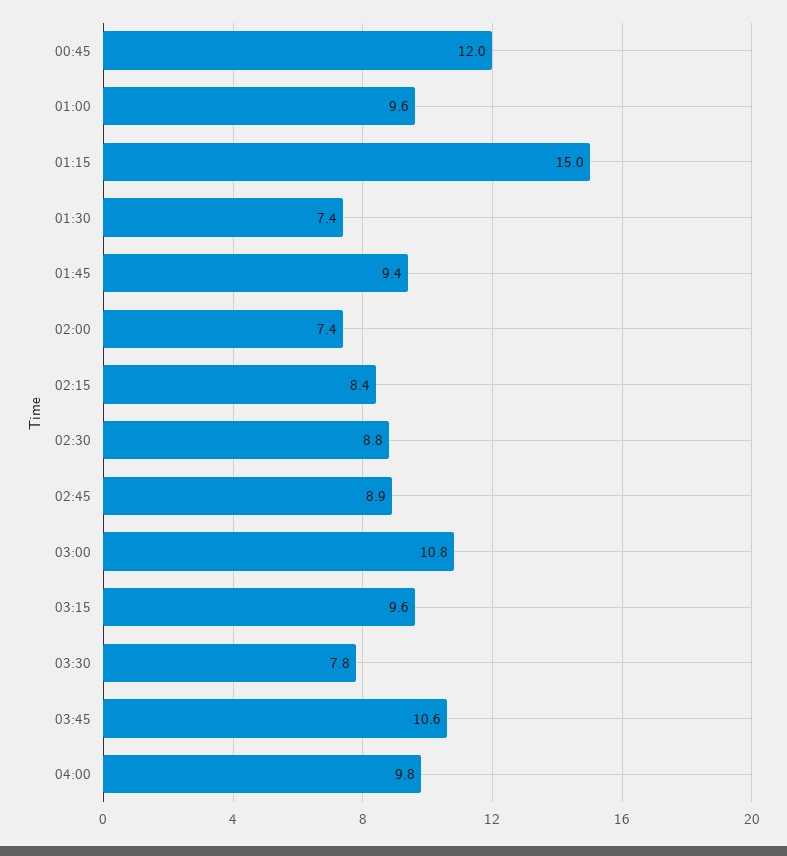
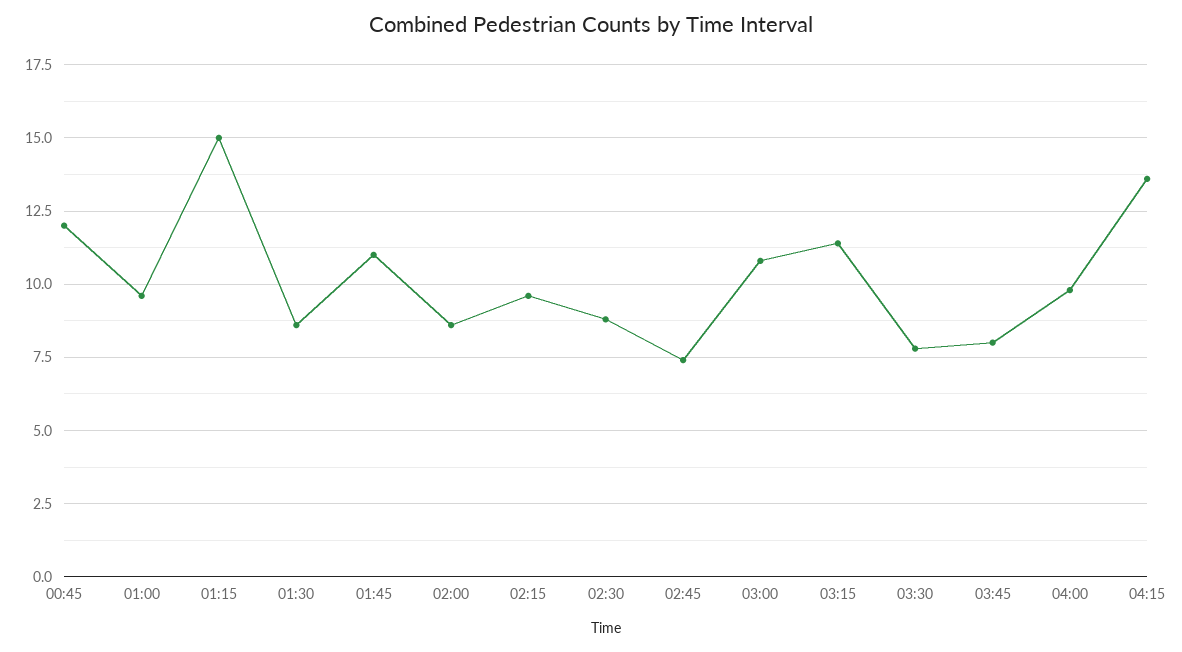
01:30: 7.4 -> 8.5
01:45: 9.4 -> 11
02:00: 7.4 -> 8.5
02:15: 8.4 -> 9.5
02:45: 8.9 -> 7.5
03:15: 9.6 -> 11.5
03:45: 10.6 -> 8
04:15: none -> 13.5

